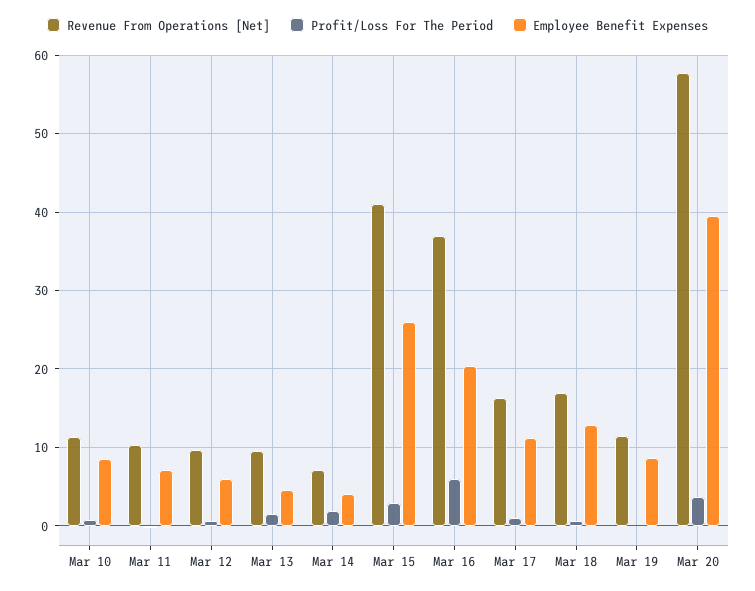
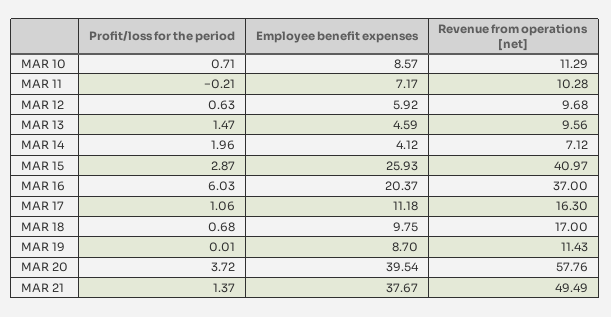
Employee Benefit Expenses, Mar 18: 13 -> 9.75
Profit/Loss For The Period, MAR 21: none -> 1.37
Employee Benefit Expenses, MAR 21: none -> 37.67
Revenue From Operations [Net], MAR 21: none -> 49.49

